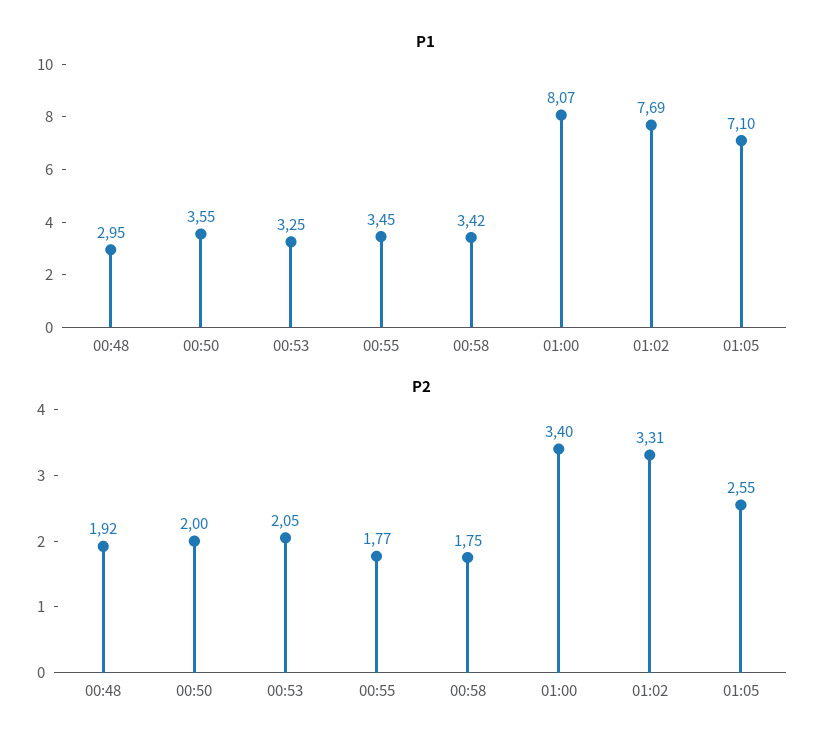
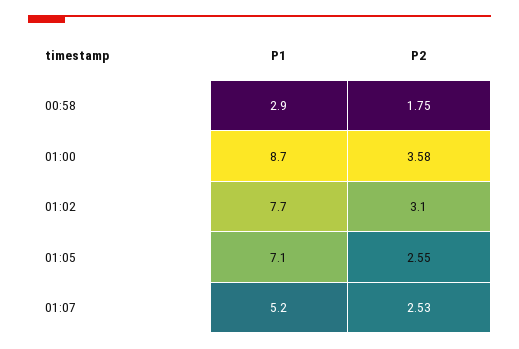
P1, 00:48: 2.95 -> none
P1, 00:50: 3.55 -> none
P1, 00:53: 3.25 -> none
P1, 00:55: 3.45 -> none
P1, 00:58: 3.42 -> 2.9
P1, 01:00: 8.07 -> 8.7
P2, 00:48: 1.92 -> none
P2, 00:50: 2 -> none
P2, 00:53: 2.05 -> none
P2, 00:55: 1.77 -> none
P2, 01:00: 3.4 -> 3.58
P2, 01:02: 3.31 -> 3.1
P1, 01:07: none -> 5.2
P2, 01:07: none -> 2.53

